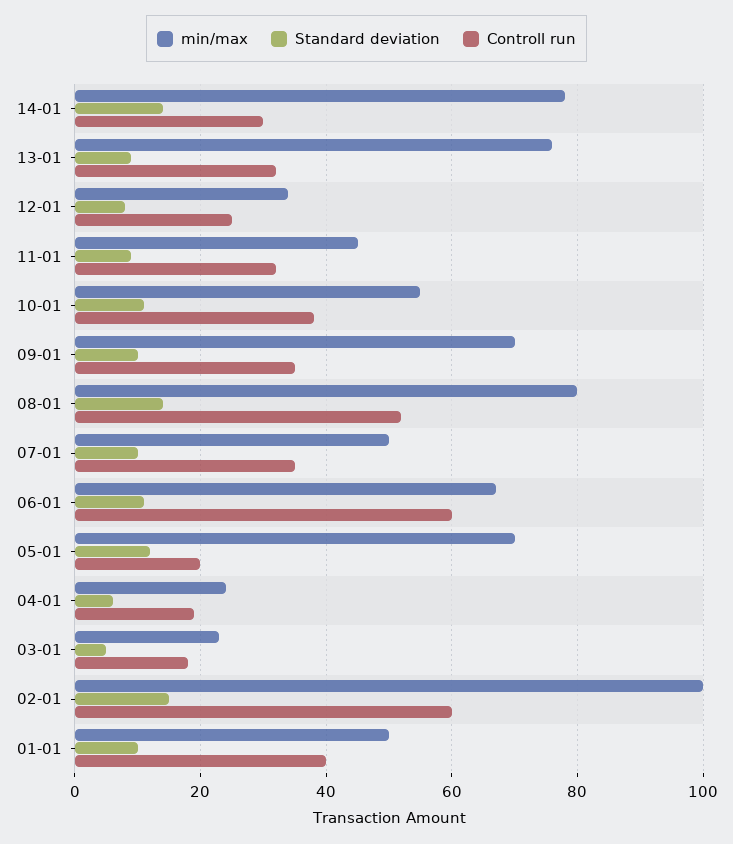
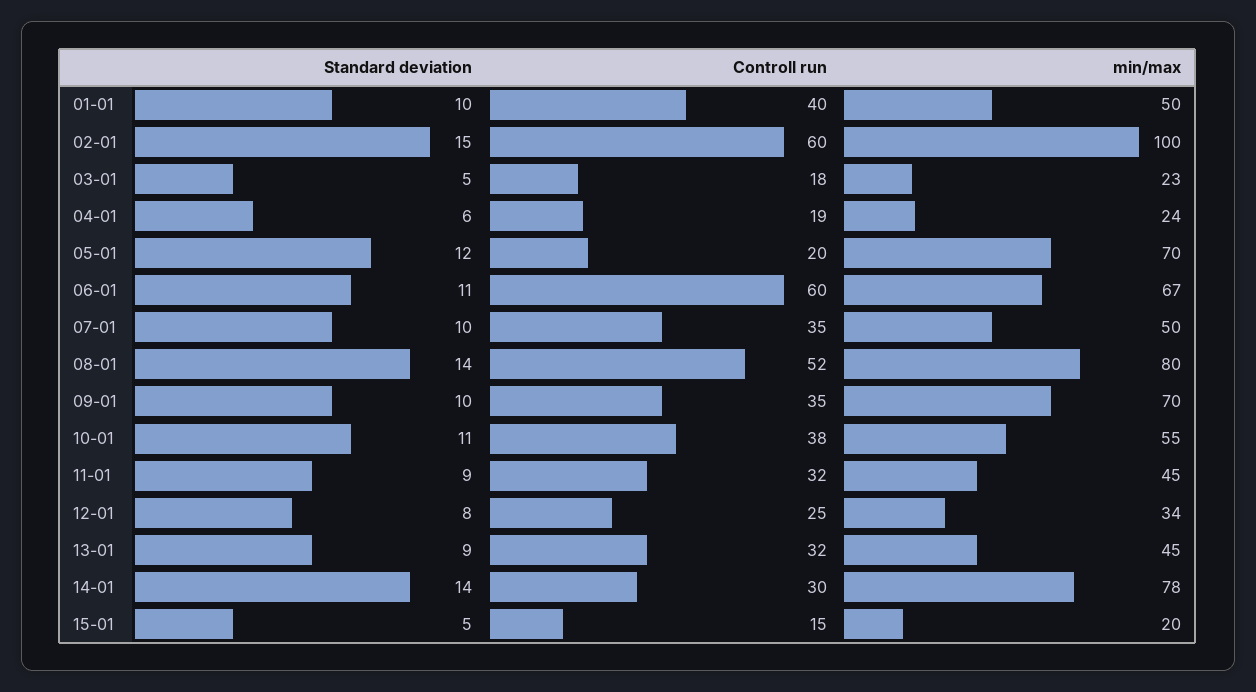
min/max, 13-01: 75 -> 45
Standard deviation, 15-01: none -> 5
Controll run, 15-01: none -> 15
min/max, 15-01: none -> 20

